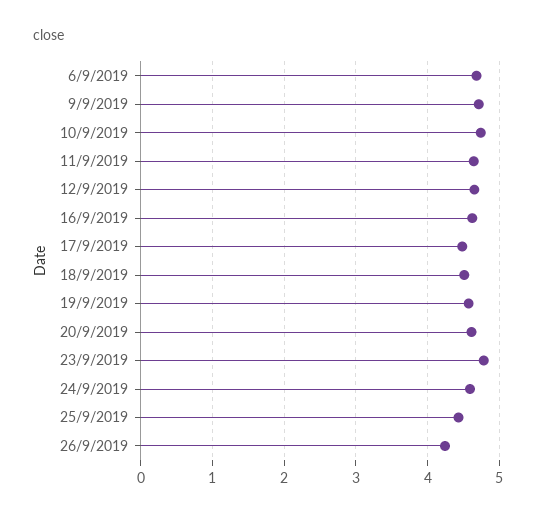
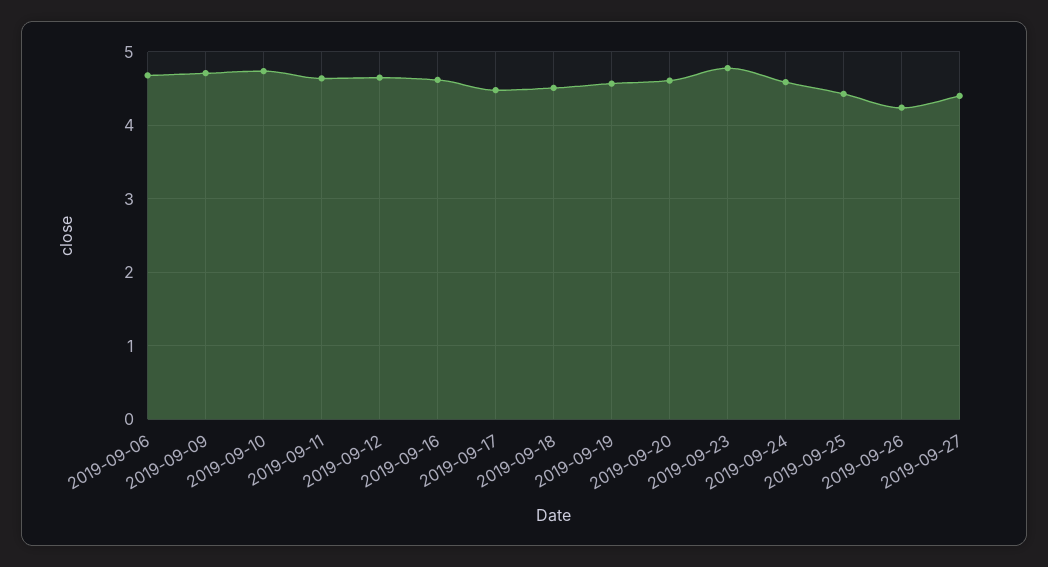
2019-09-27: none -> 4.4

